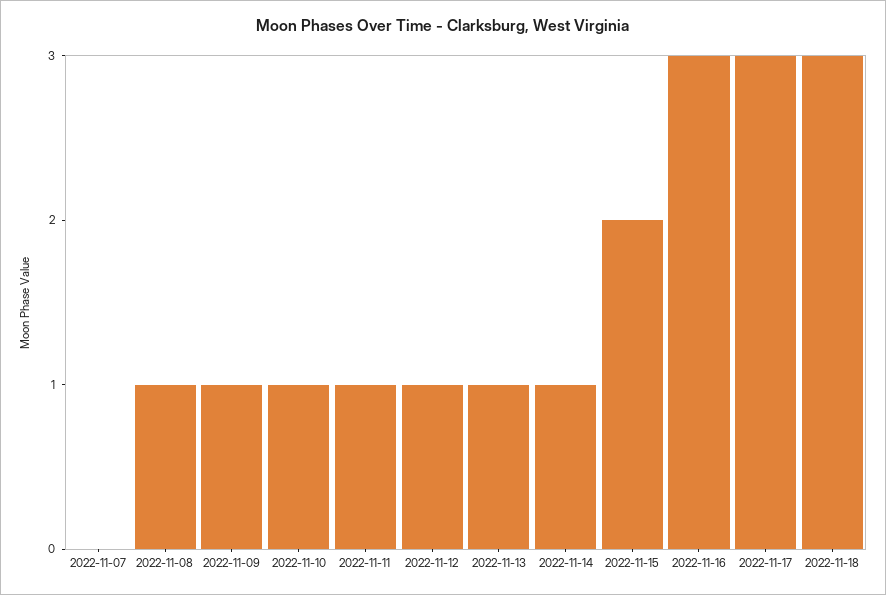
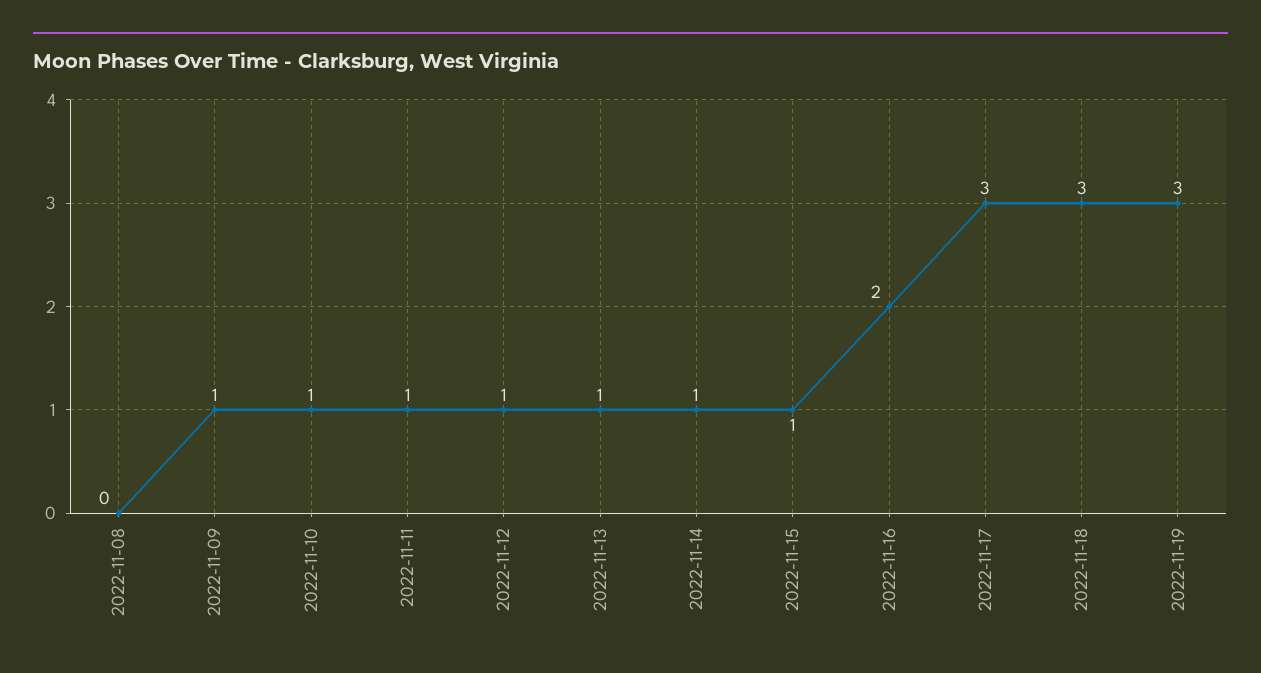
2022-11-07: 0 -> none
2022-11-08: 1 -> 0
2022-11-15: 2 -> 1
2022-11-16: 3 -> 2
2022-11-19: none -> 3

